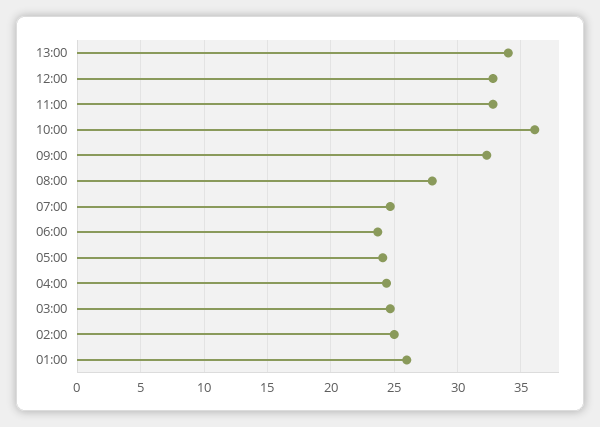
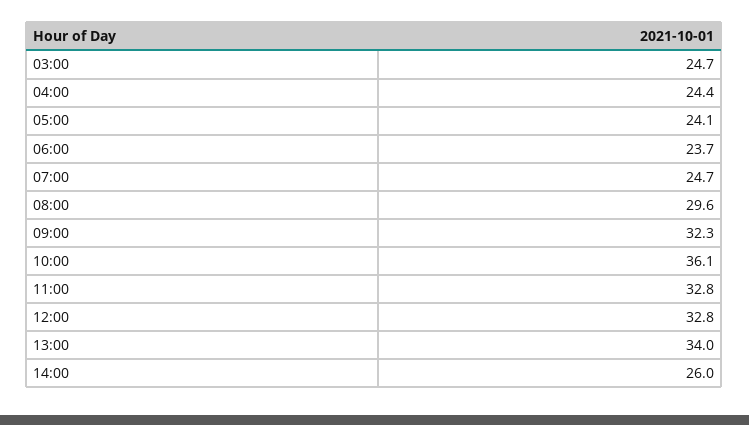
08:00: 28 -> 29.6
02:00: 25 -> none
01:00: 26 -> none
14:00: none -> 26

